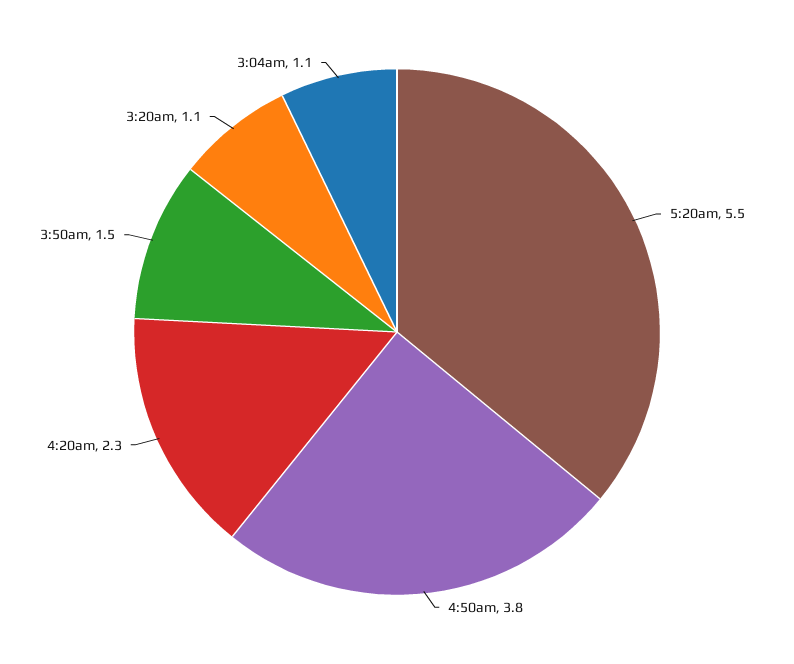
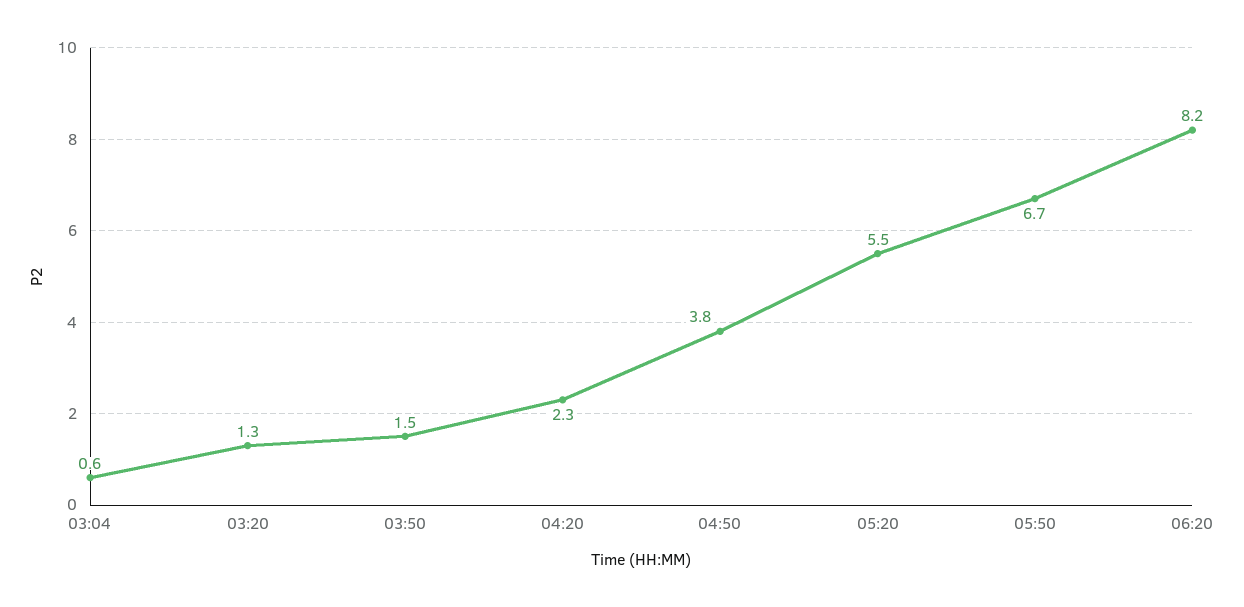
3:20am: 1.1 -> 1.3
3:04am: 1.1 -> 0.6
05:50: none -> 6.7
06:20: none -> 8.2

